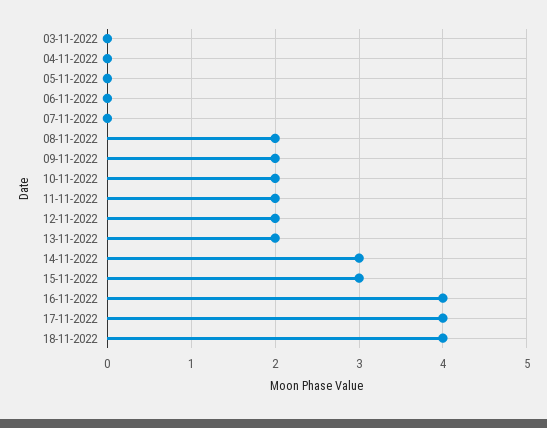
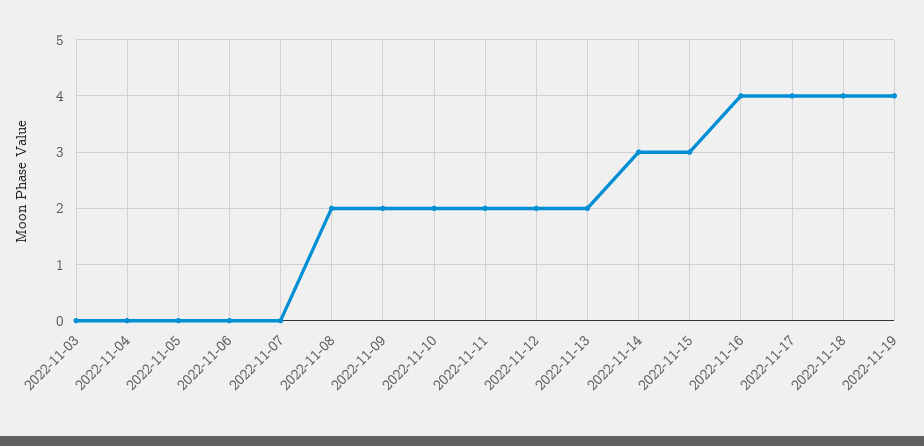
2022-11-19: none -> 4

